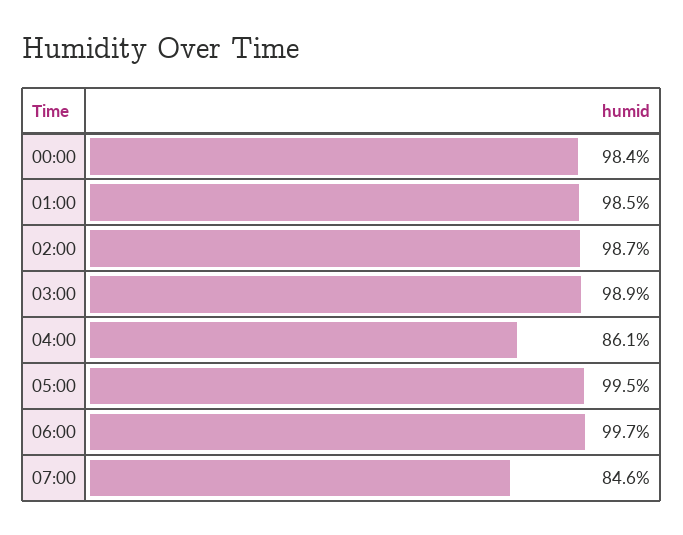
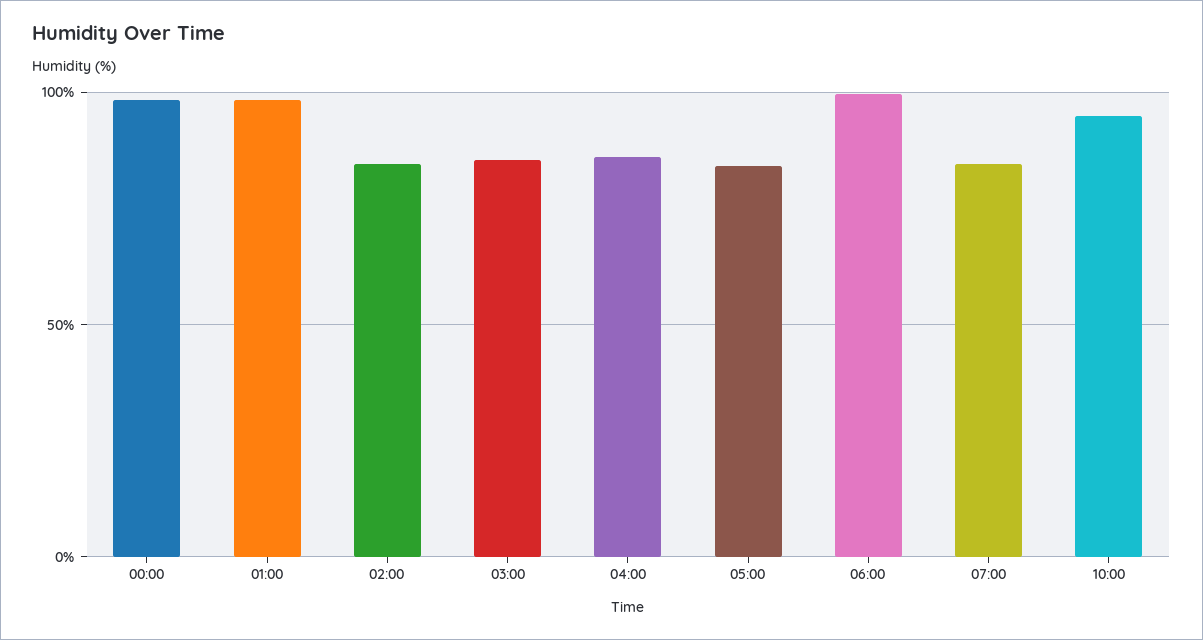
02:00: 98.7 -> 85
03:00: 98.9 -> 85
05:00: 99.5 -> 85
10:00: none -> 95

